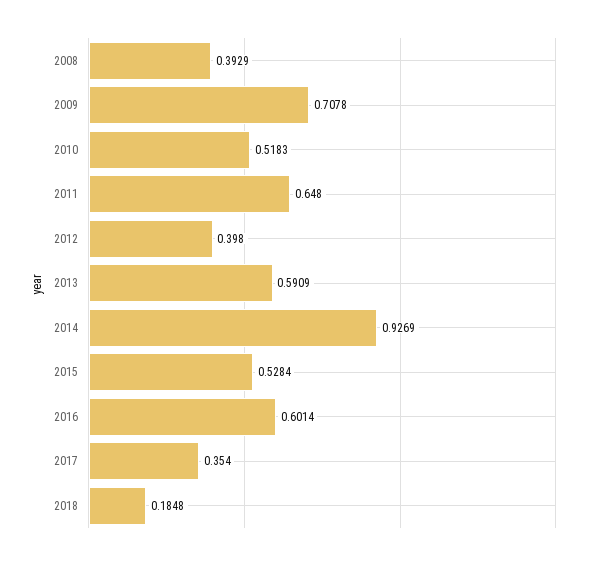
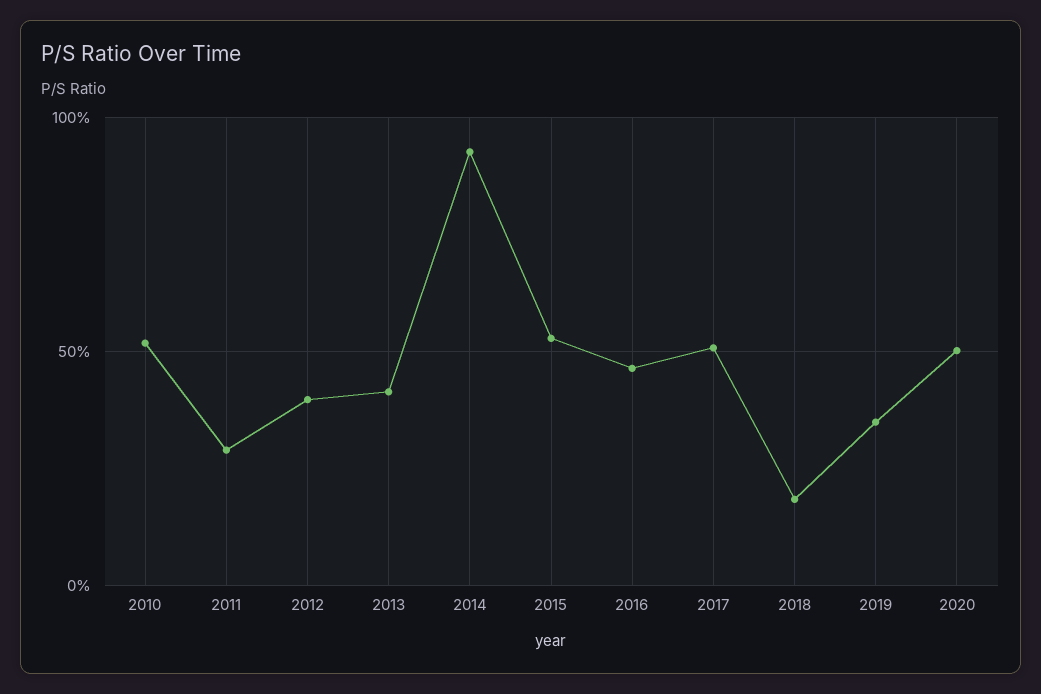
2008: 0.3929 -> none
2009: 0.7078 -> none
2011: 0.648 -> 0.3
2013: 0.5909 -> 0.4
2016: 0.6014 -> 0.45
2017: 0.354 -> 0.5
2019: none -> 0.35
2020: none -> 0.5

